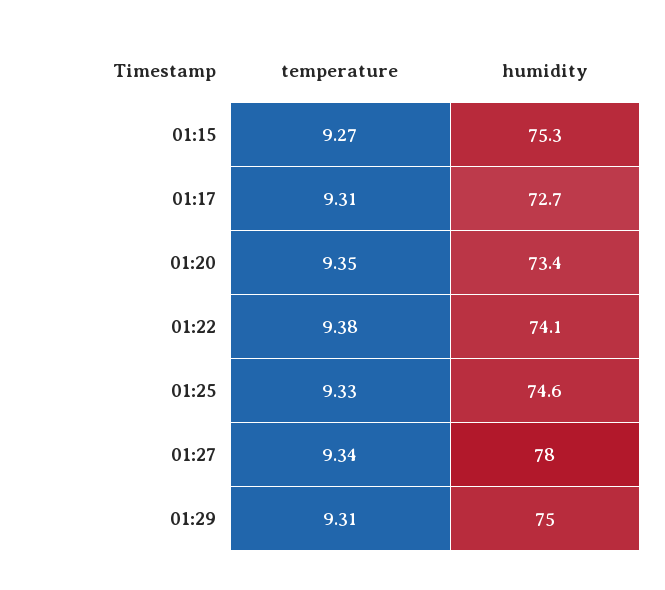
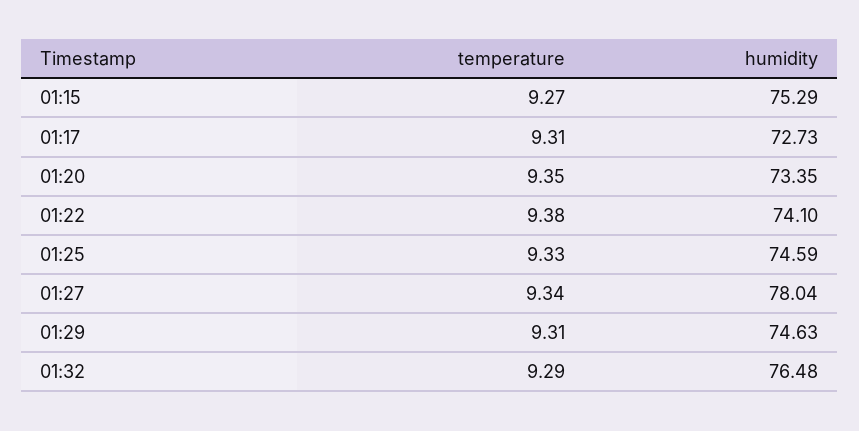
humidity, 01:29: 75 -> 74.63
temperature, 01:32: none -> 9.29
humidity, 01:32: none -> 76.48

